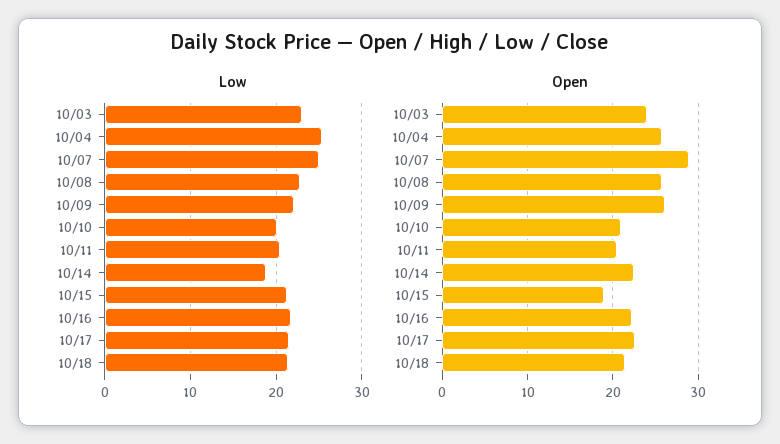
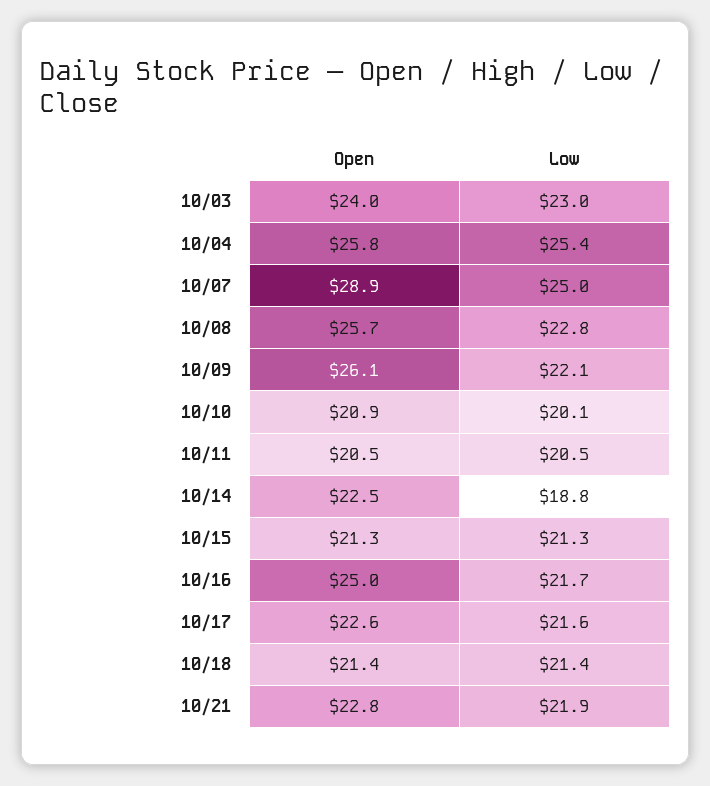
Open, 10/15: 19 -> 21.3
Open, 10/16: 22 -> 25
Open, 10/21: none -> 22.8
Low, 10/21: none -> 21.9

